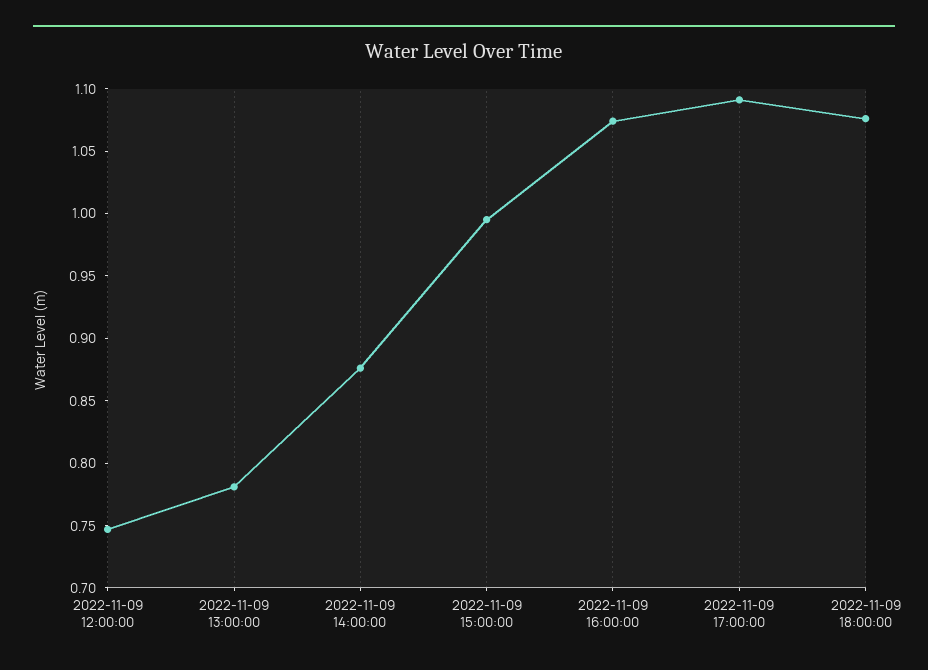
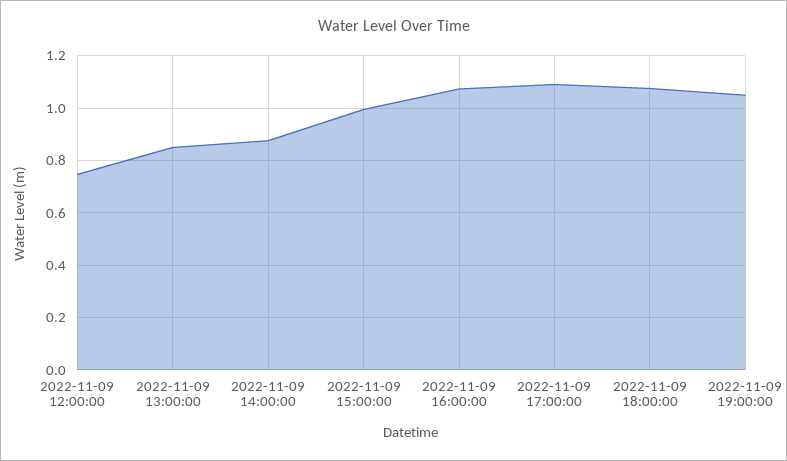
2022-11-09 13:00:00: 0.78 -> 0.85
2022-11-09 19:00:00: none -> 1.05

